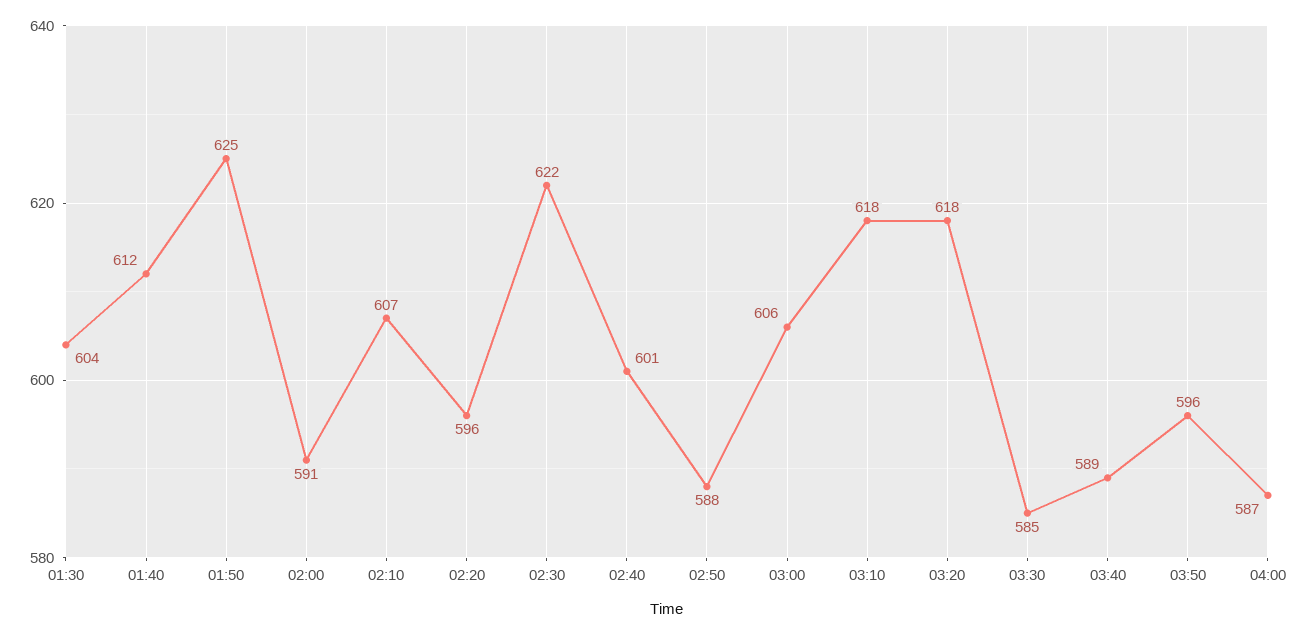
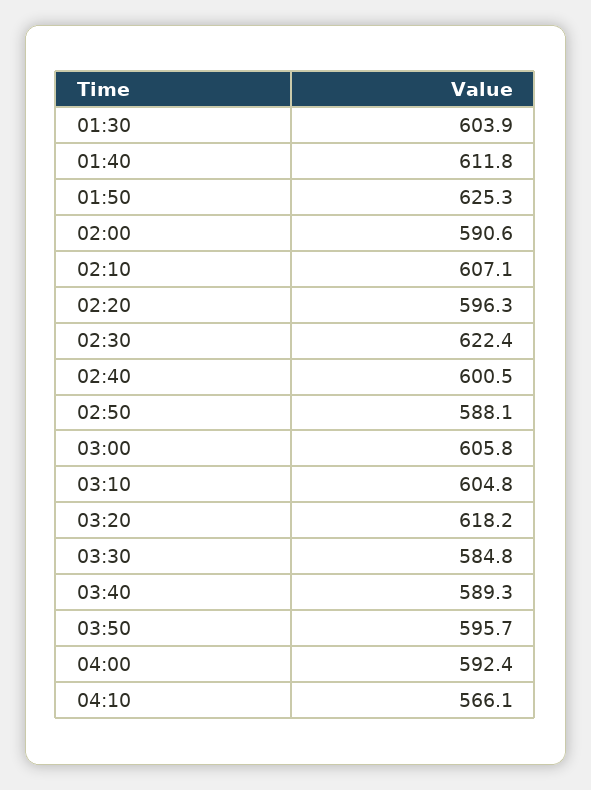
03:10: 618 -> 604.8
04:00: 587 -> 592.4
04:10: none -> 566.1

